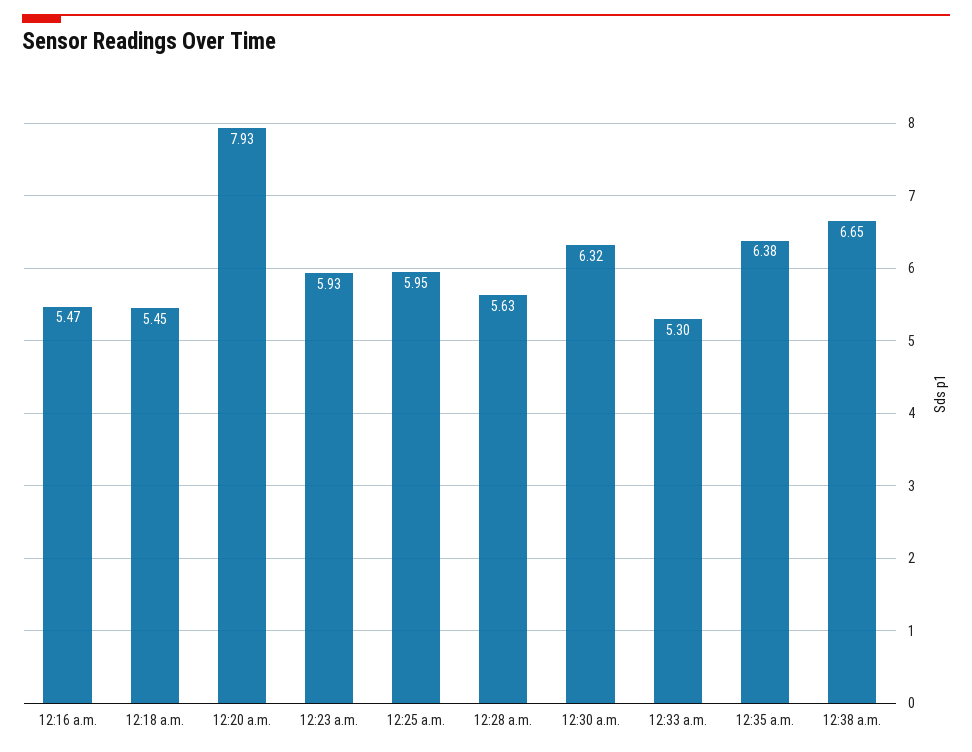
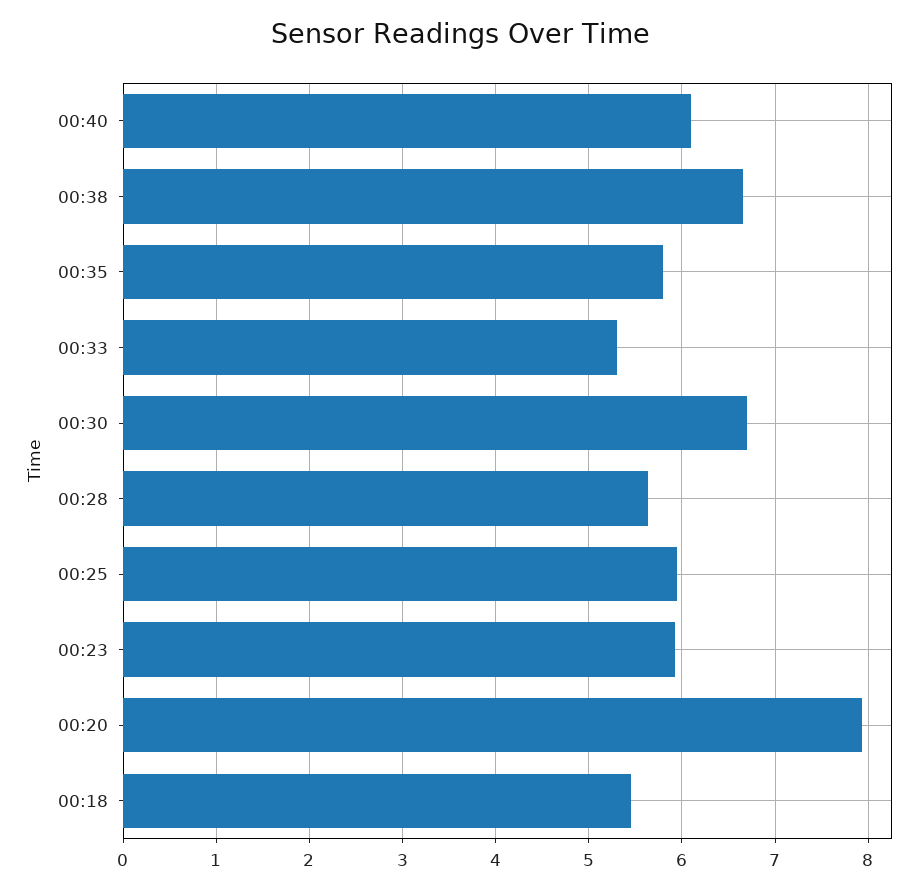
12:16 a.m.: 5.47 -> none
12:30 a.m.: 6.32 -> 6.7
12:35 a.m.: 6.38 -> 5.8
00:40: none -> 6.1

